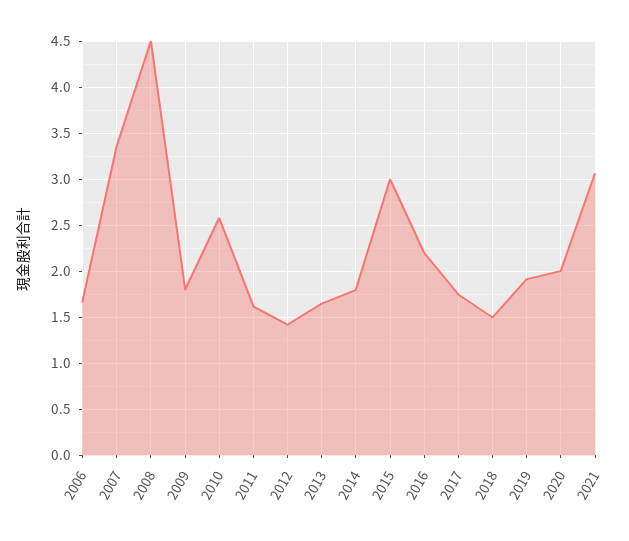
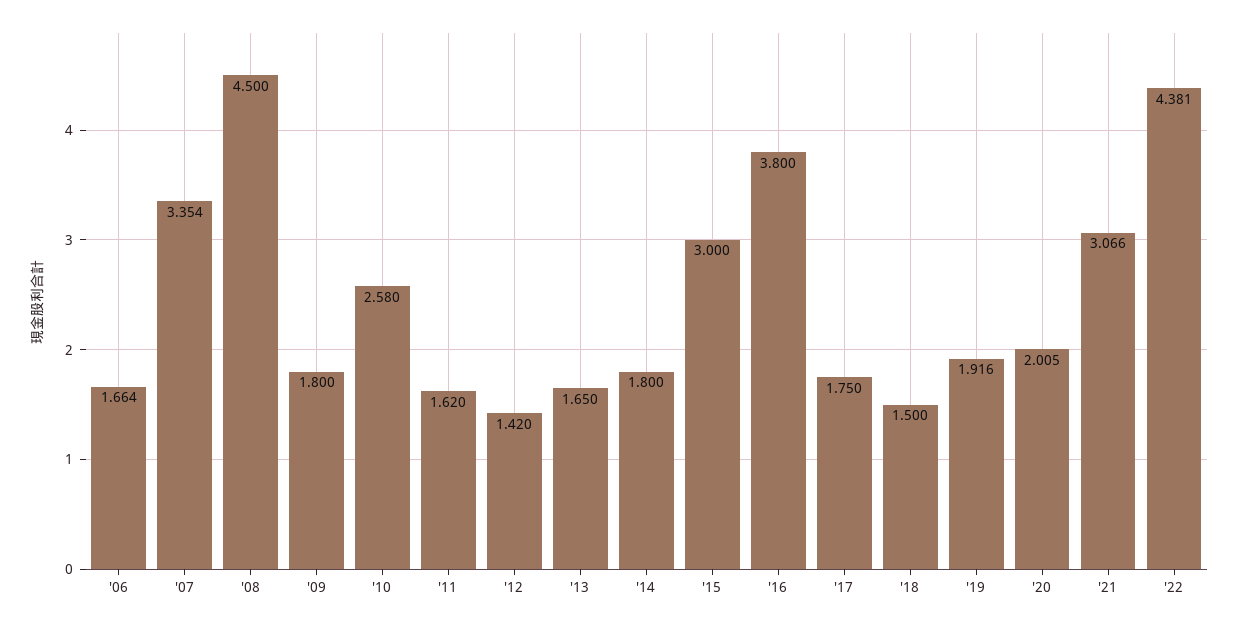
2016: 2.2 -> 3.8
'22: none -> 4.381

